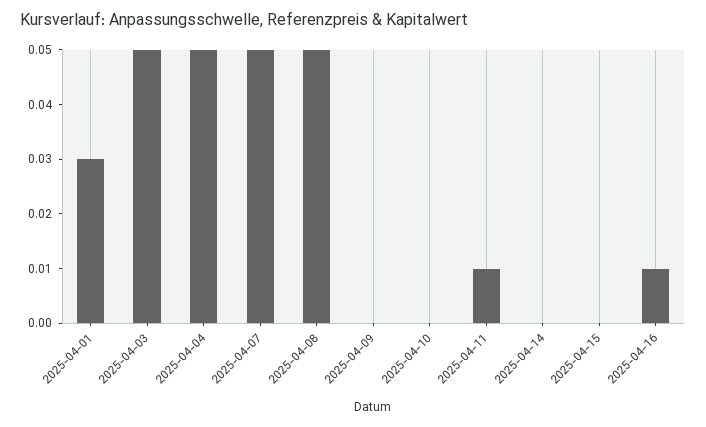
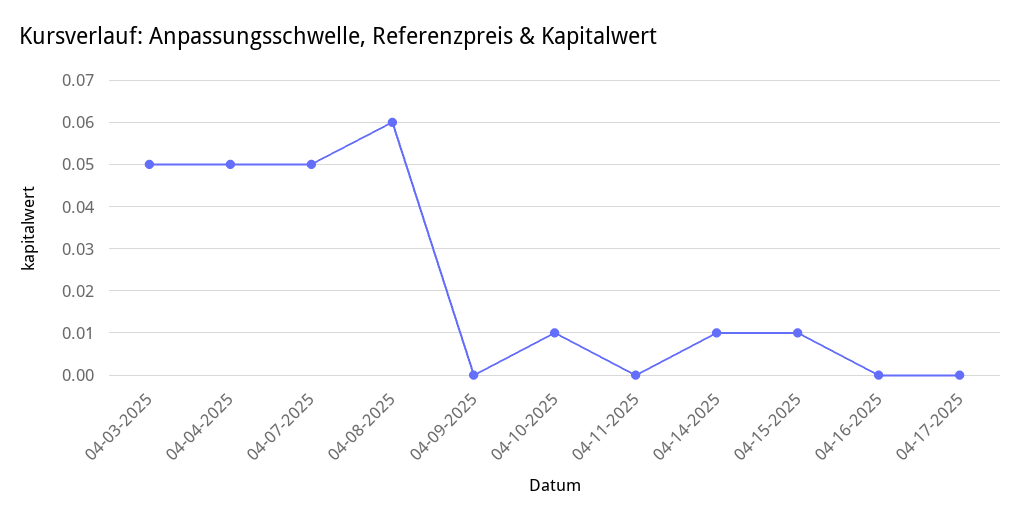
2025-04-01: 0.03 -> none
2025-04-08: 0.05 -> 0.06
2025-04-10: 0 -> 0.01
2025-04-11: 0.01 -> 0
2025-04-14: 0 -> 0.01
2025-04-15: 0 -> 0.01
2025-04-16: 0.01 -> 0
04-17-2025: none -> 0

